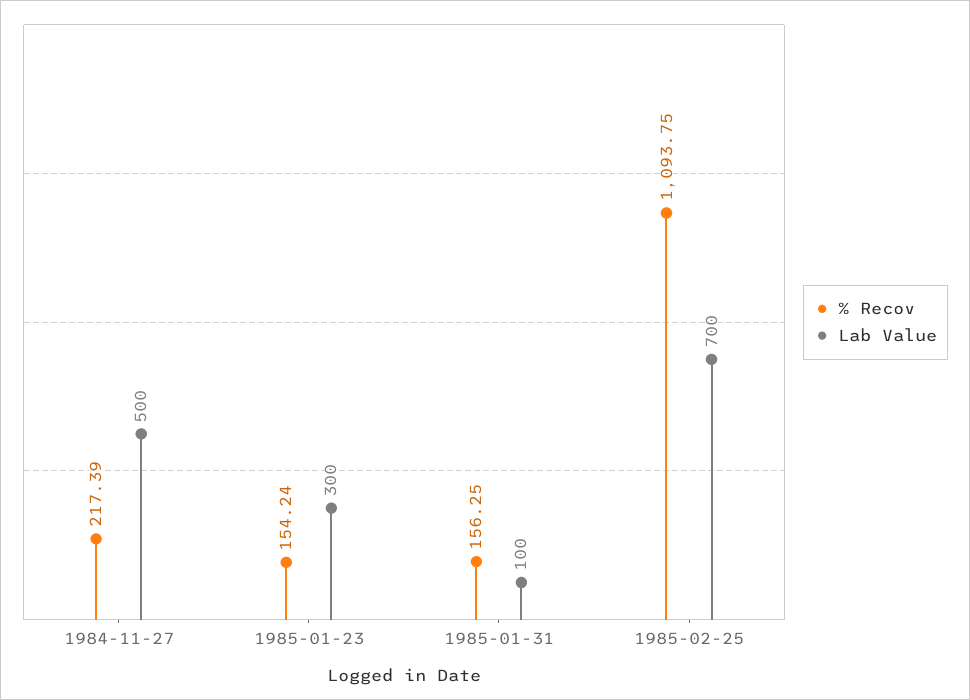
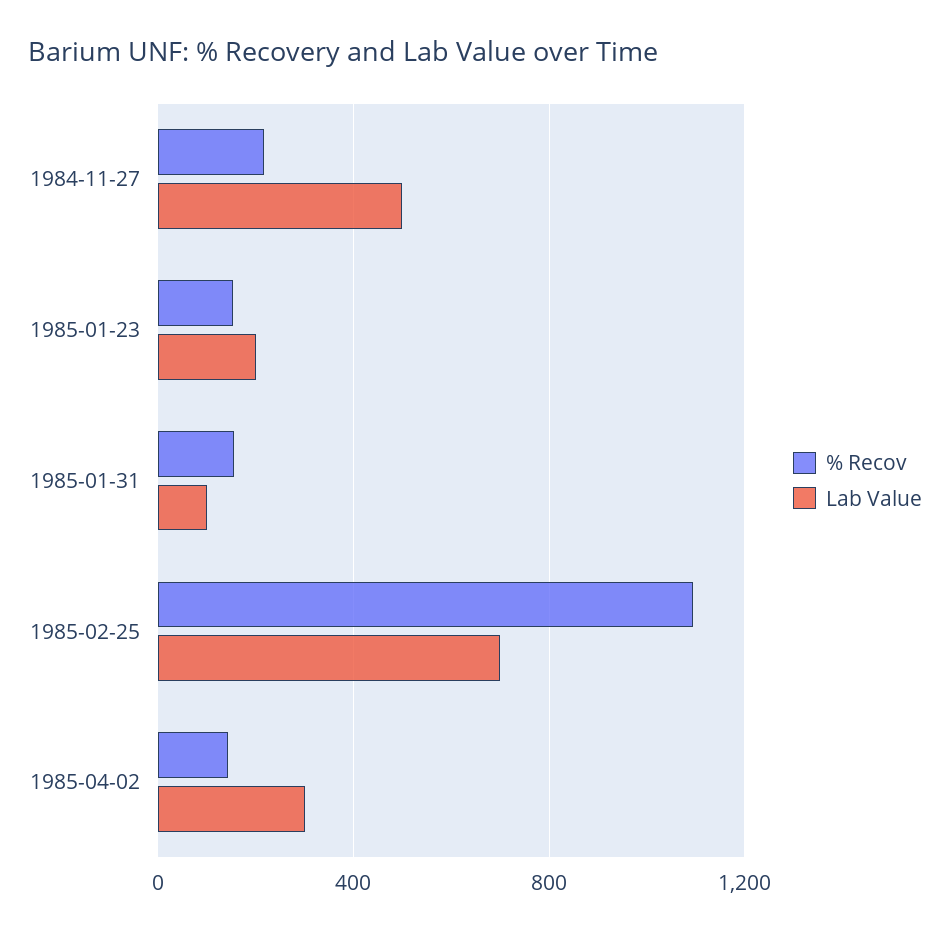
Lab Value, 1985-01-23: 300 -> 200
% Recov, 1985-04-02: none -> 150
Lab Value, 1985-04-02: none -> 300

